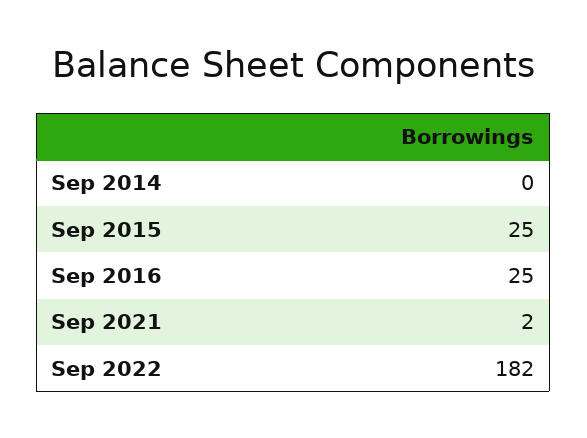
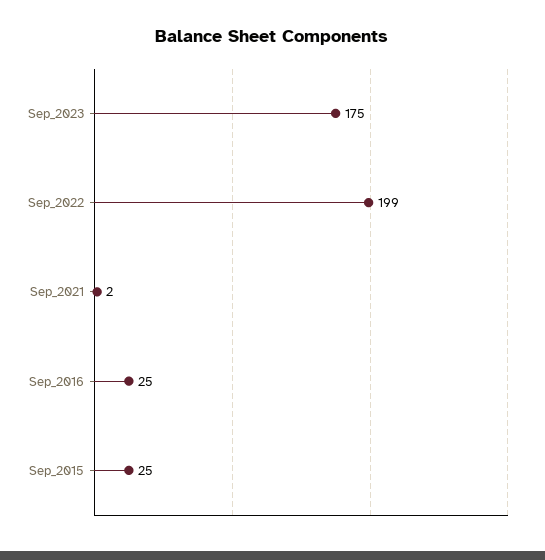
Sep 2014: 0 -> none
Sep 2022: 182 -> 199
Sep_2023: none -> 175

